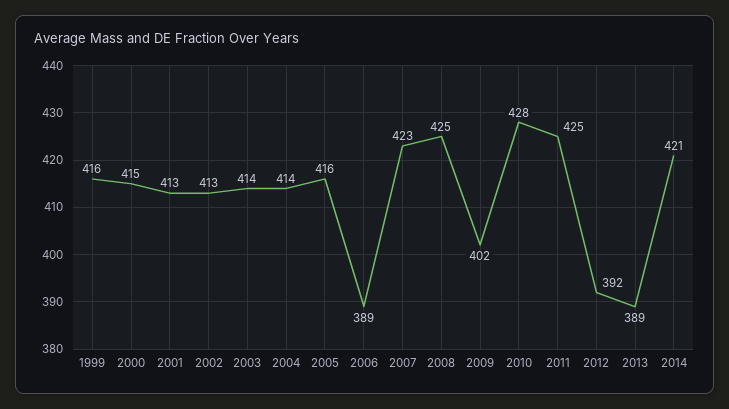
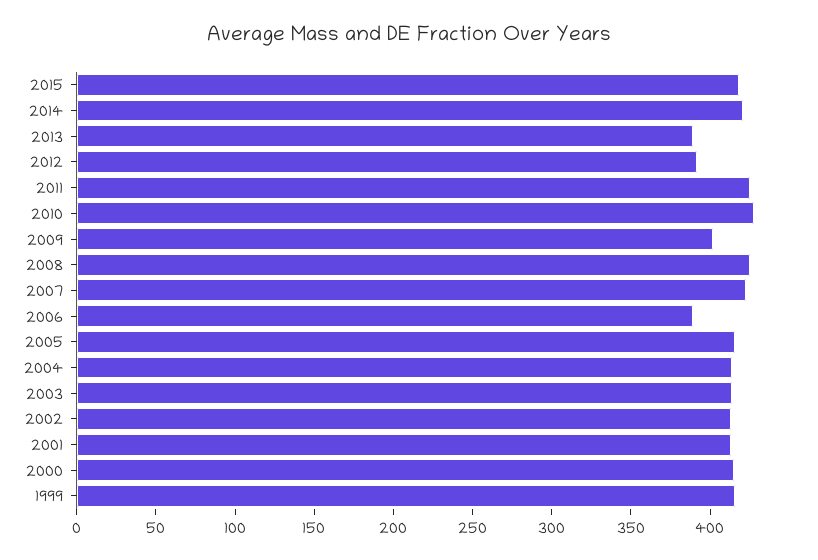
2015: none -> 420

